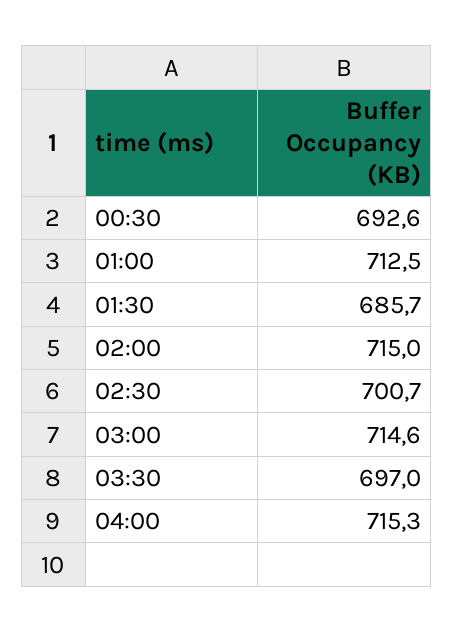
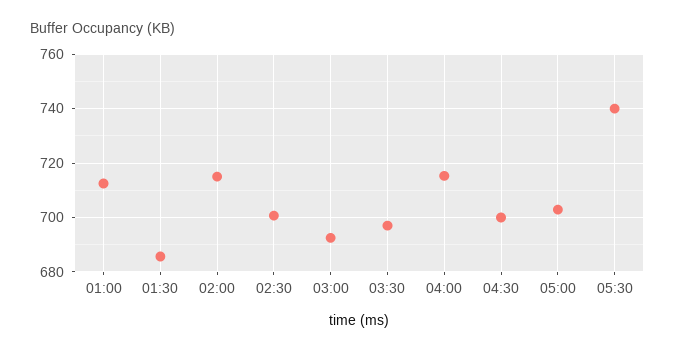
00:30: 692.6 -> none
03:00: 714.6 -> 692.5
04:30: none -> 700
05:00: none -> 702.5
05:30: none -> 740

